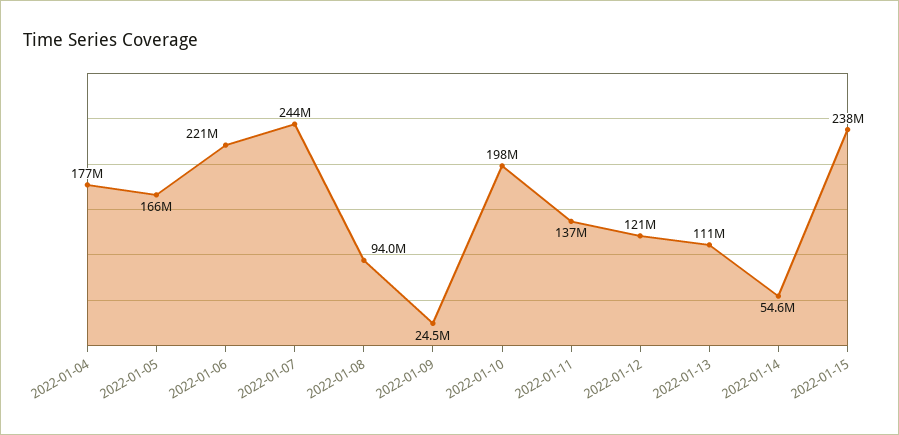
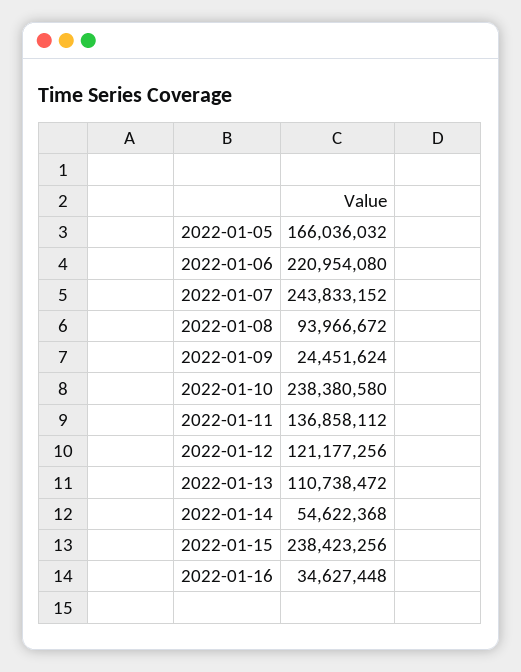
2022-01-04: 177000000 -> none
2022-01-10: 198000000 -> 238380580
2022-01-16: none -> 34627448

